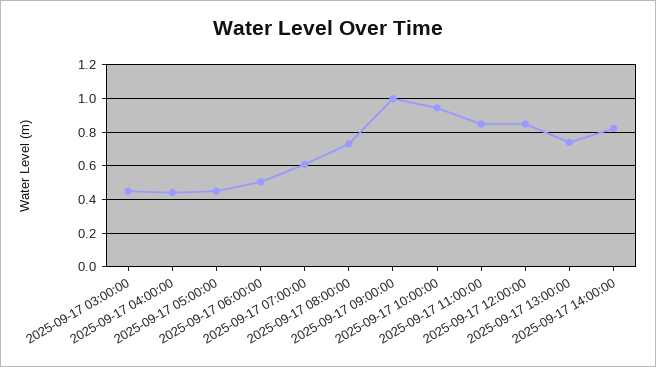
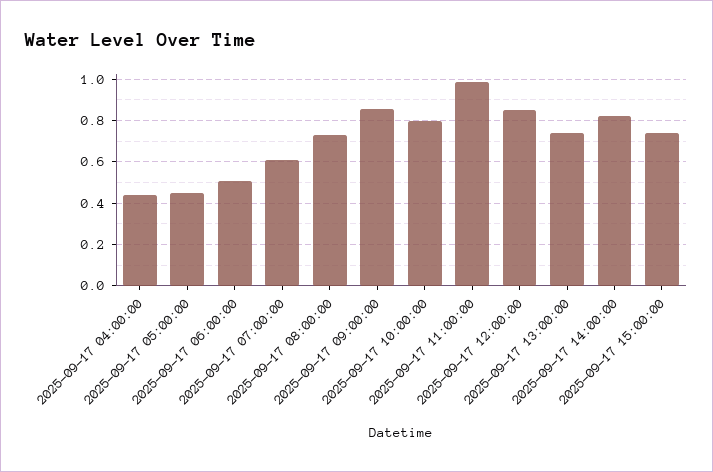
2025-09-17 03:00:00: 0.45 -> none
2025-09-17 09:00:00: 1 -> 0.85
2025-09-17 10:00:00: 0.95 -> 0.8
2025-09-17 11:00:00: 0.85 -> 1
2025-09-17 15:00:00: none -> 0.75

